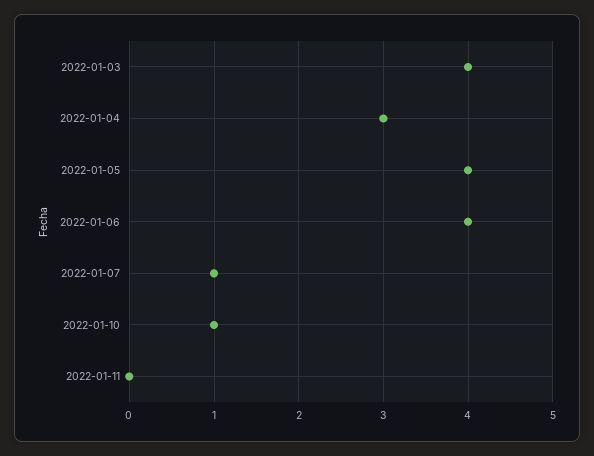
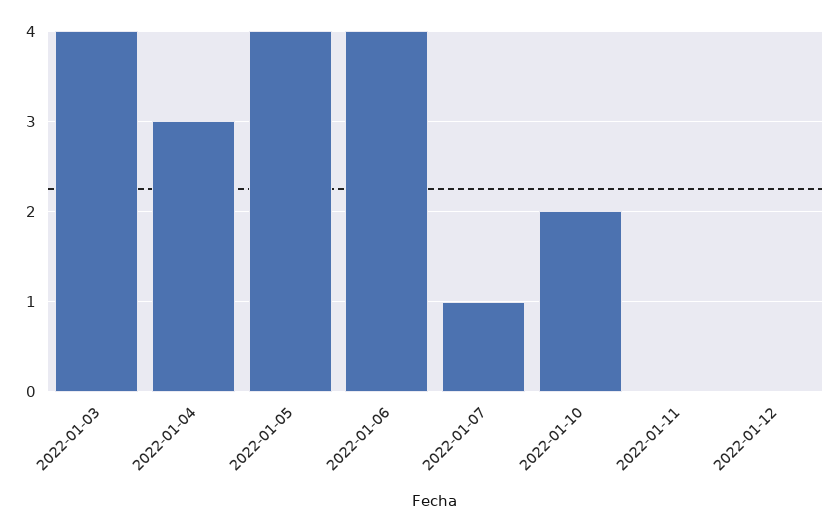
2022-01-10: 1 -> 2
2022-01-12: none -> 0

